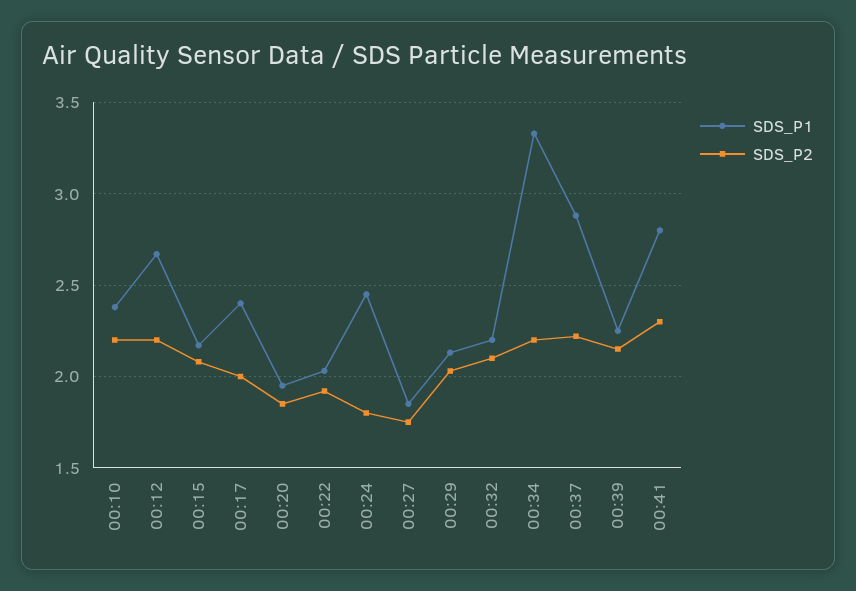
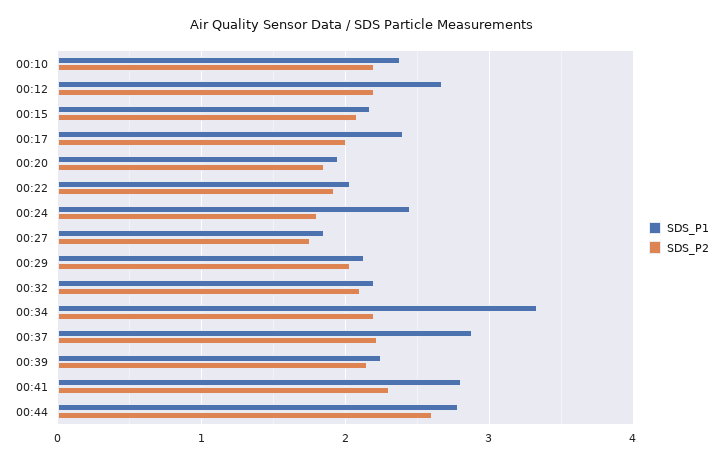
SDS_P1, 00:44: none -> 2.8
SDS_P2, 00:44: none -> 2.6

